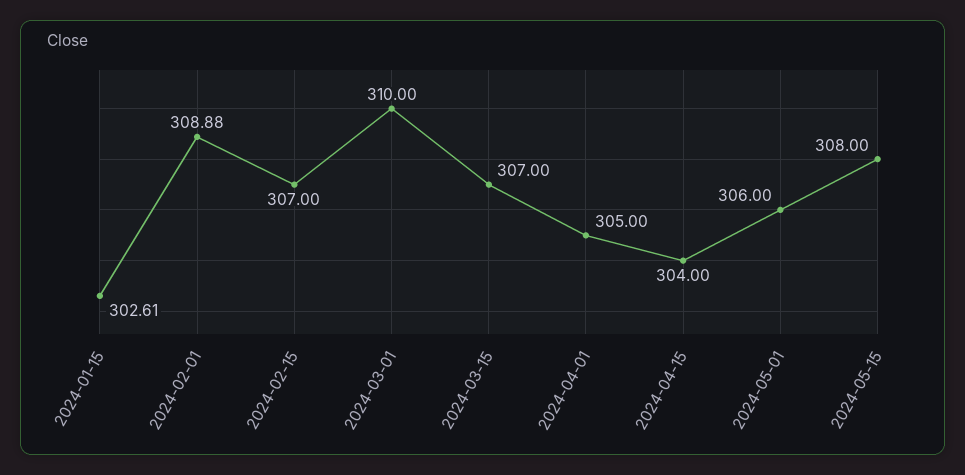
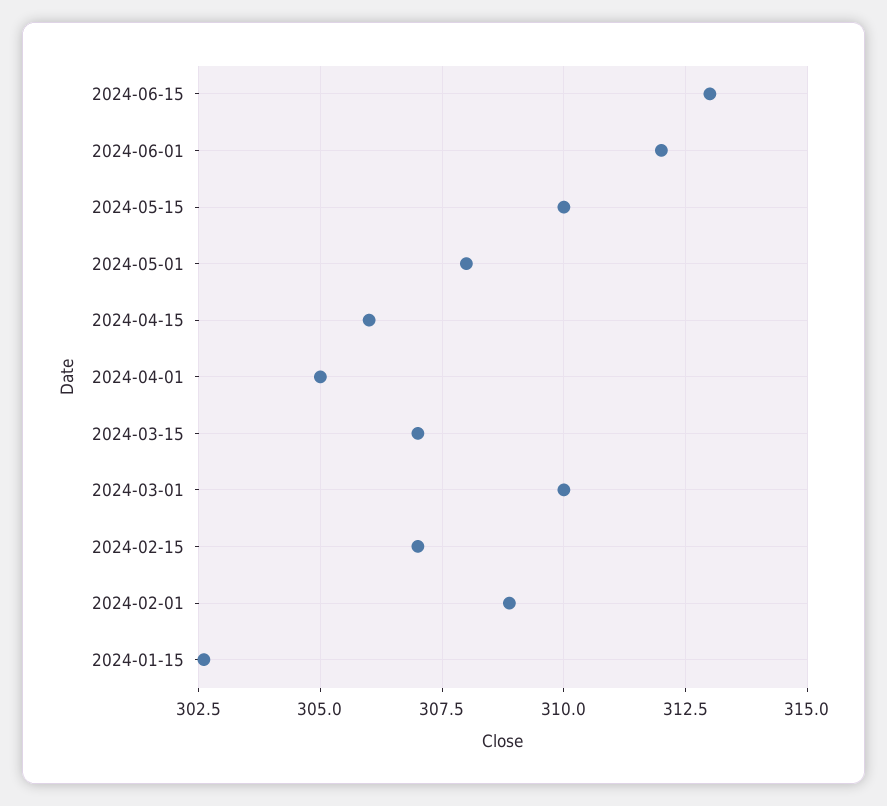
2024-04-15: 304 -> 306
2024-05-01: 306 -> 308
2024-05-15: 308 -> 310
2024-06-15: none -> 313
2024-06-01: none -> 312

